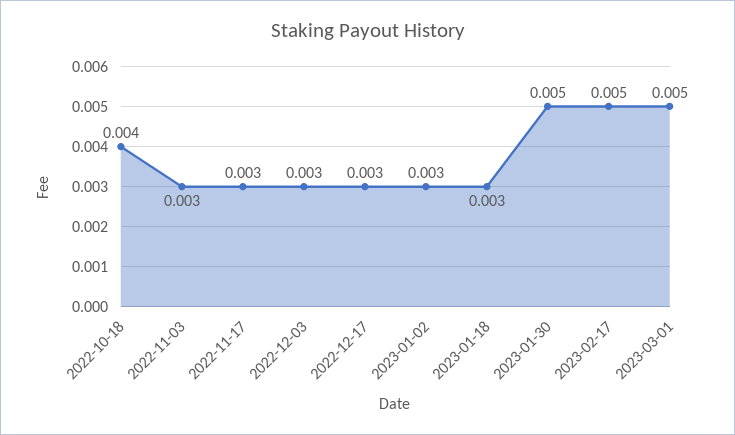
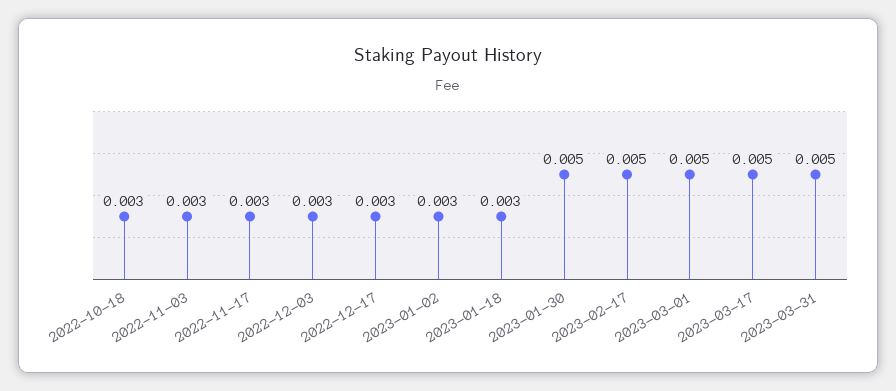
2022-10-18: 0.004 -> 0.003
2023-03-17: none -> 0.005
2023-03-31: none -> 0.005

